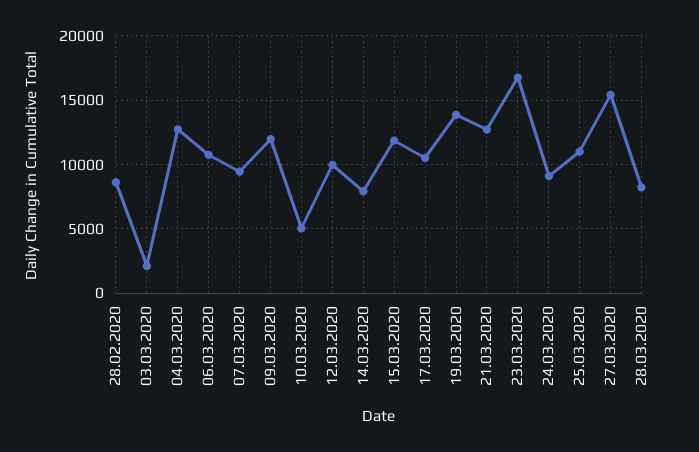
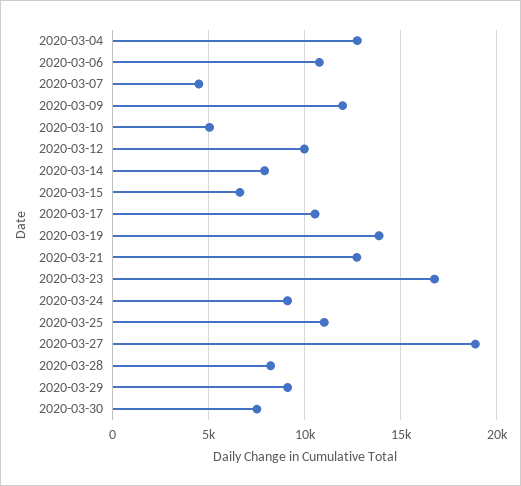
28.02.2020: 8500 -> none
03.03.2020: 2000 -> none
07.03.2020: 9500 -> 4500
15.03.2020: 12000 -> 6500
27.03.2020: 15500 -> 19000
2020-03-29: none -> 9000
2020-03-30: none -> 7500

